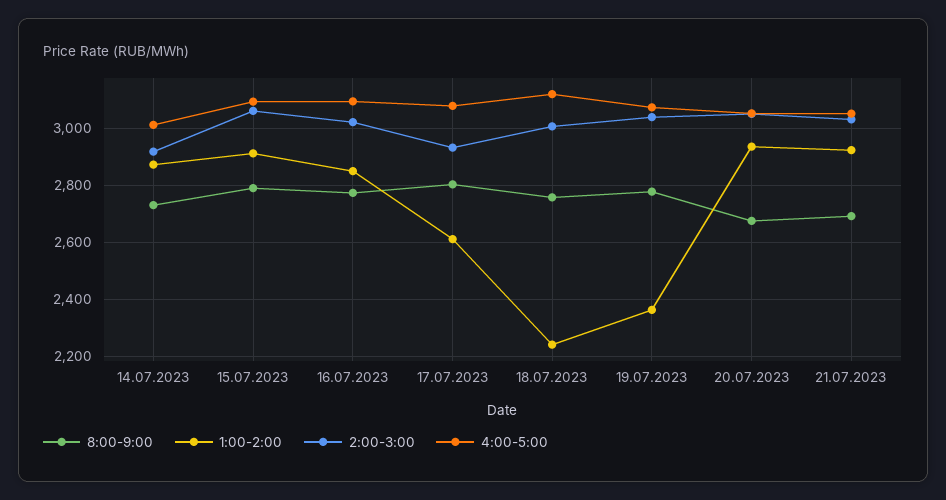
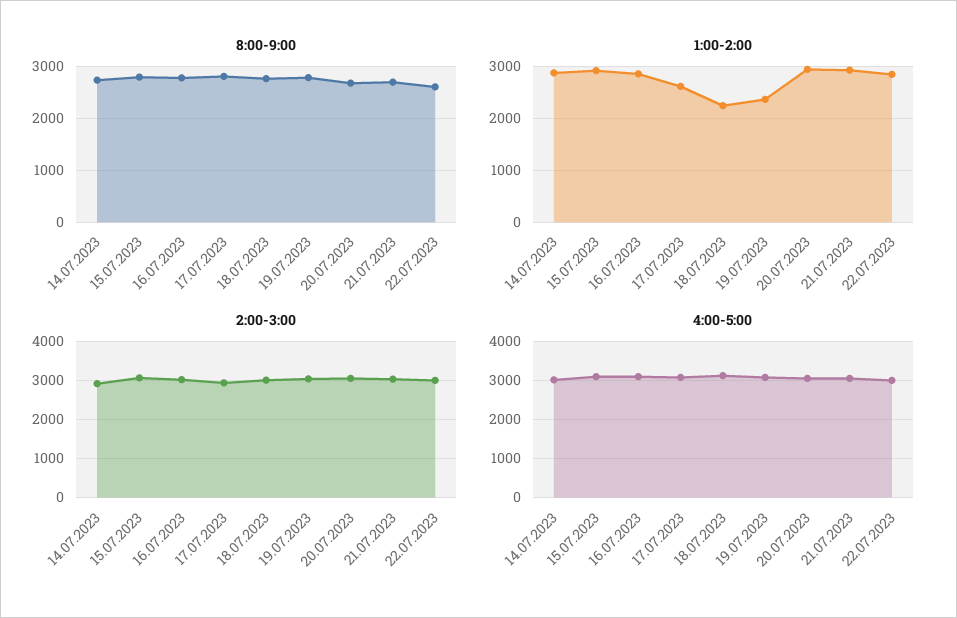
8:00-9:00, 22.07.2023: none -> 2600
1:00-2:00, 22.07.2023: none -> 2800
2:00-3:00, 22.07.2023: none -> 3000
4:00-5:00, 22.07.2023: none -> 3000

